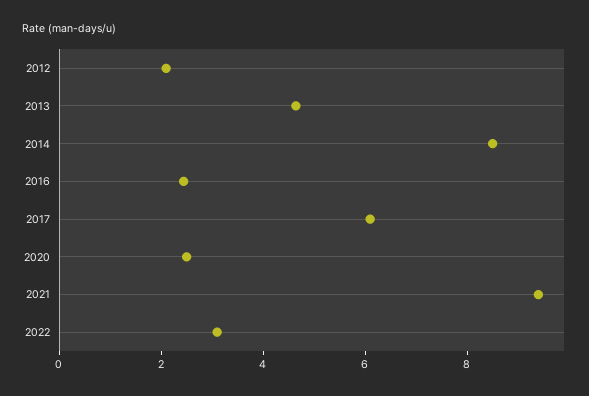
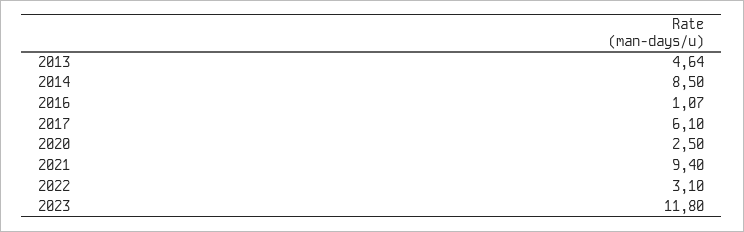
2012: 2 -> none
2016: 2.5 -> 1.07
2023: none -> 11.8

